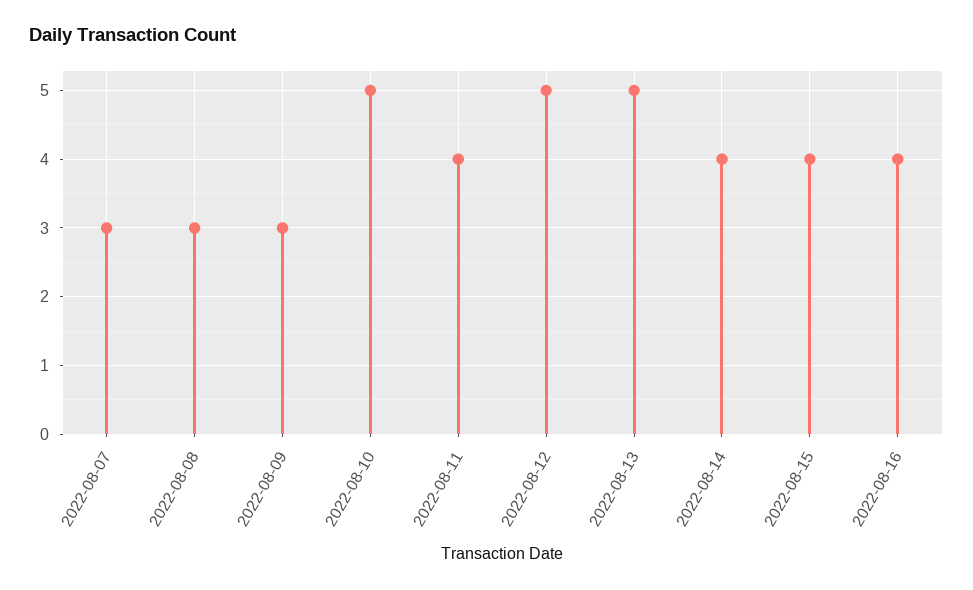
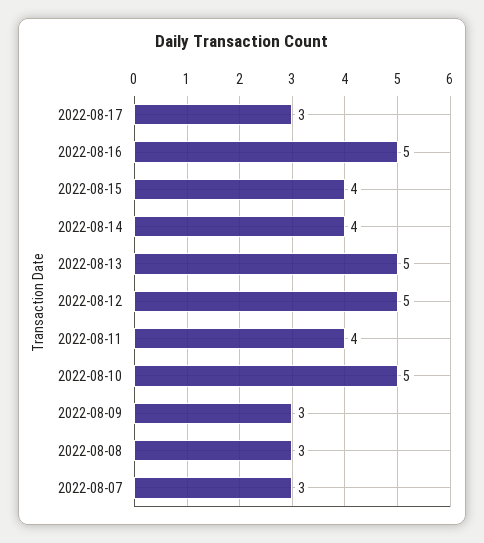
2022-08-16: 4 -> 5
2022-08-17: none -> 3

